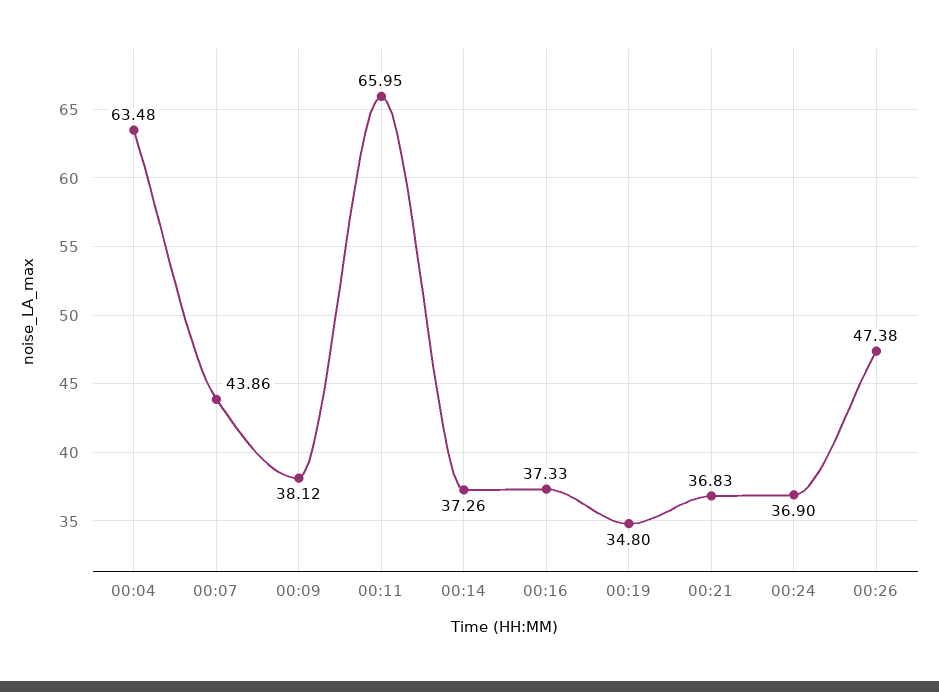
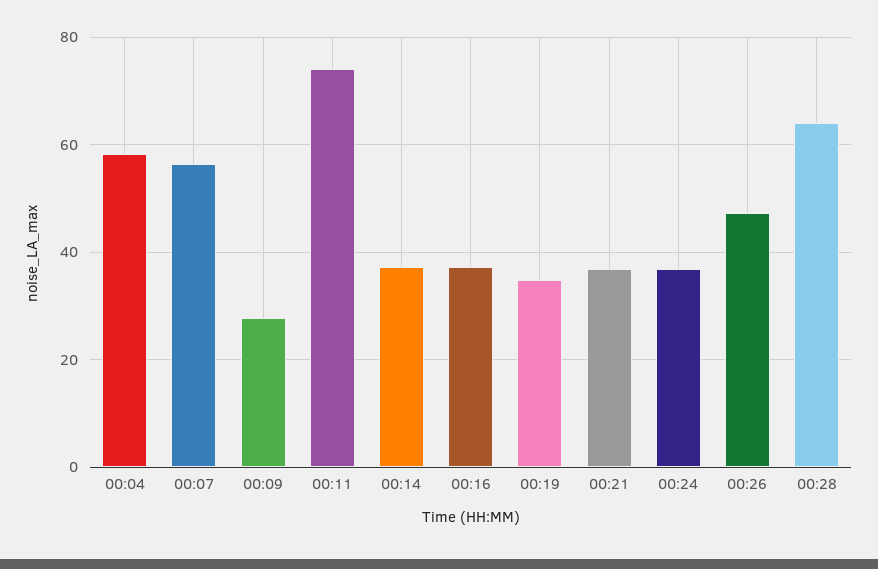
00:04: 63.48 -> 58
00:07: 43.86 -> 56
00:09: 38.12 -> 28
00:11: 65.95 -> 74
00:28: none -> 64

